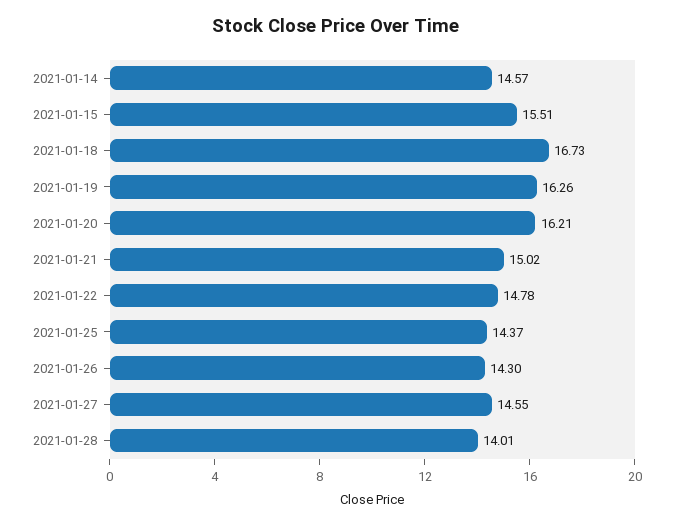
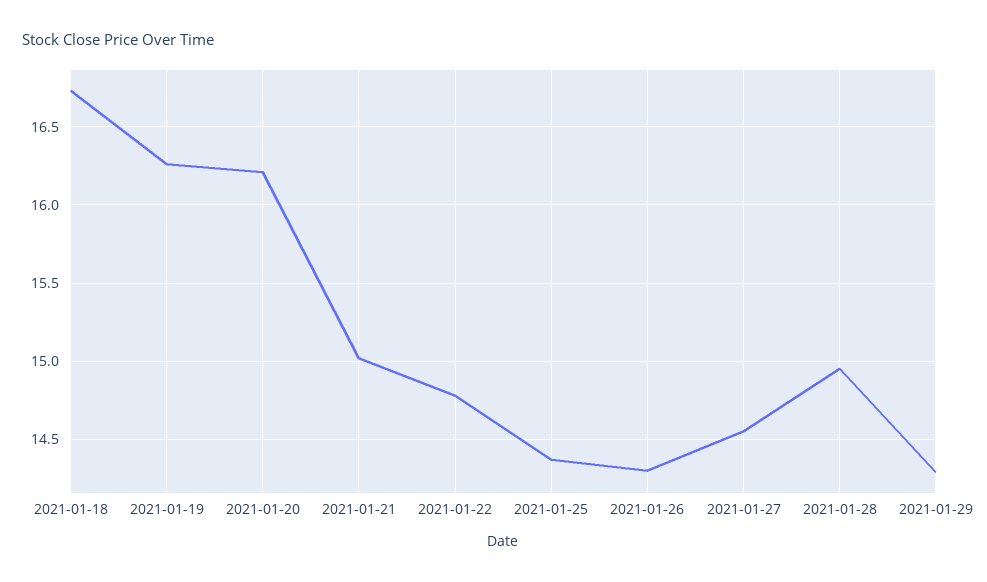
2021-01-14: 14.57 -> none
2021-01-15: 15.51 -> none
2021-01-28: 14.01 -> 14.95
2021-01-29: none -> 14.3

